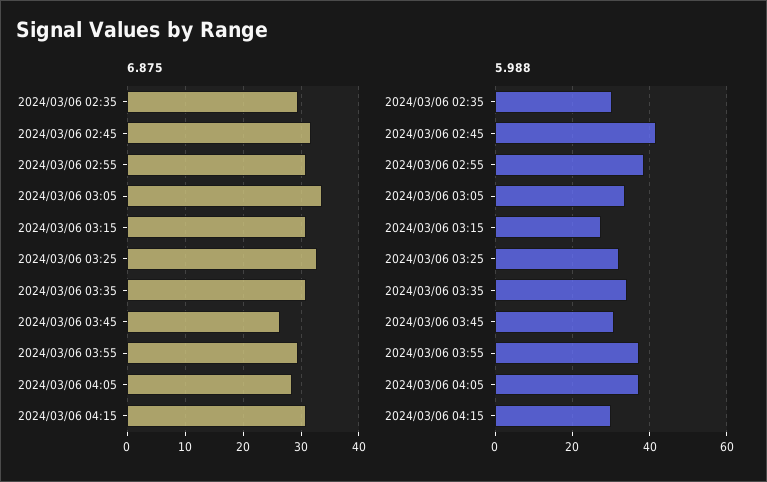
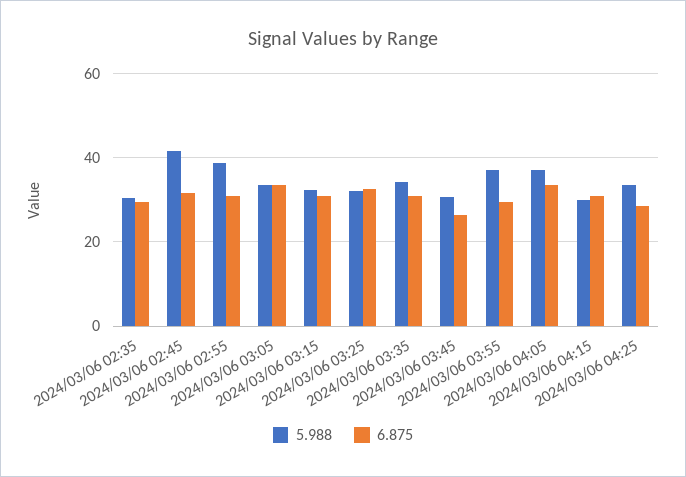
6.875, 2024/03/06 04:05: 28 -> 34
5.988, 2024/03/06 03:15: 28 -> 32
5.988, 2024/03/06 04:25: none -> 34
6.875, 2024/03/06 04:25: none -> 28

